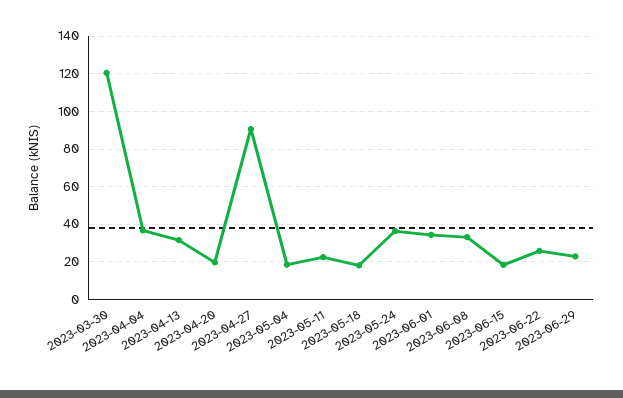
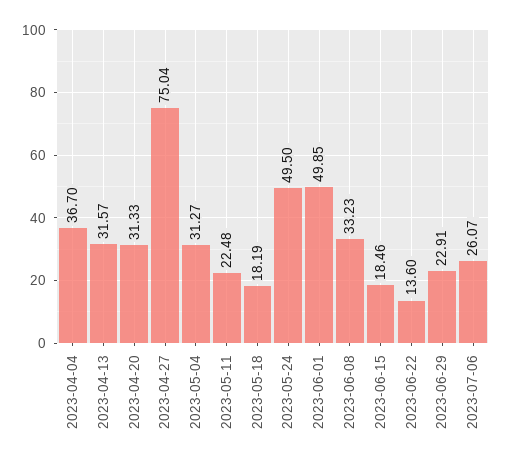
2023-03-30: 120 -> none
2023-04-20: 20 -> 31.33
2023-04-27: 90 -> 75.04
2023-05-04: 20 -> 31.27
2023-05-24: 35 -> 49.5
2023-06-01: 35 -> 49.85
2023-06-22: 25 -> 13.6
2023-07-06: none -> 26.07

